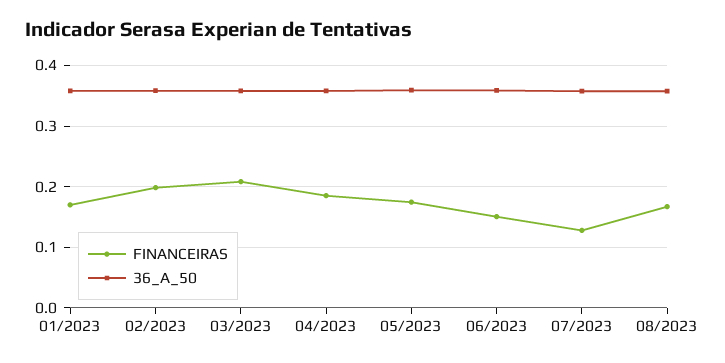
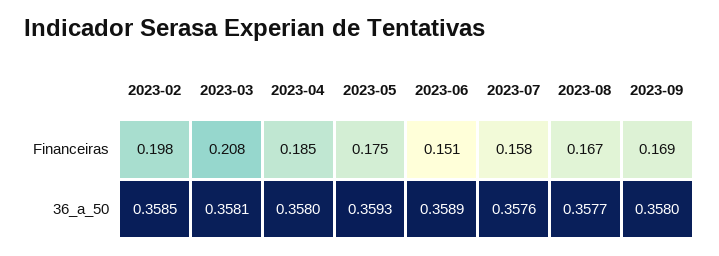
FINANCEIRAS, 01/2023: 0.17 -> none
36_A_50, 01/2023: 0.36 -> none
FINANCEIRAS, 07/2023: 0.13 -> 0.158
FINANCEIRAS, 2023-09: none -> 0.169
36_A_50, 2023-09: none -> 0.358

